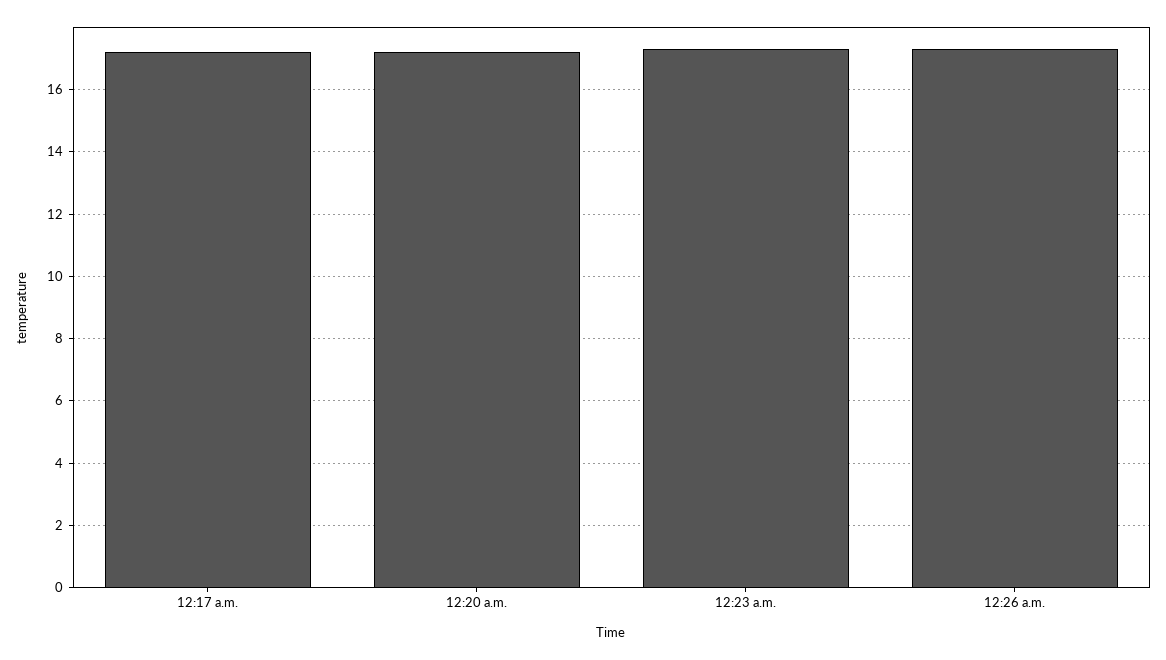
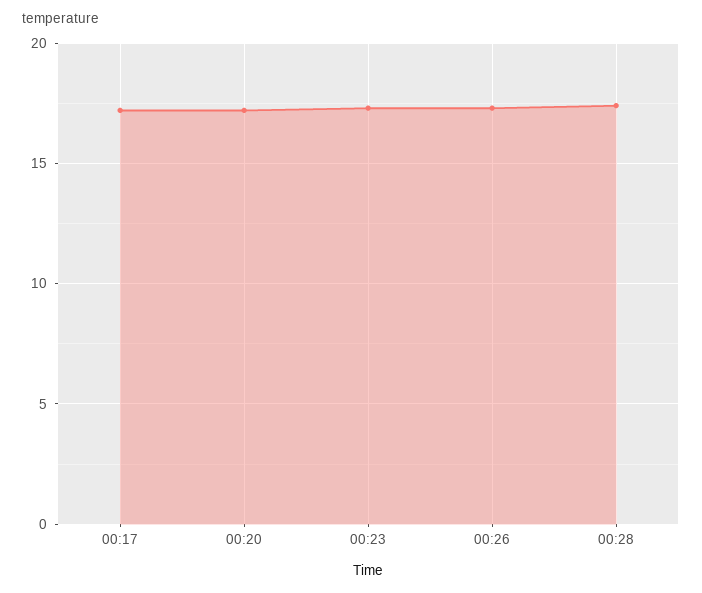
00:28: none -> 17.5

